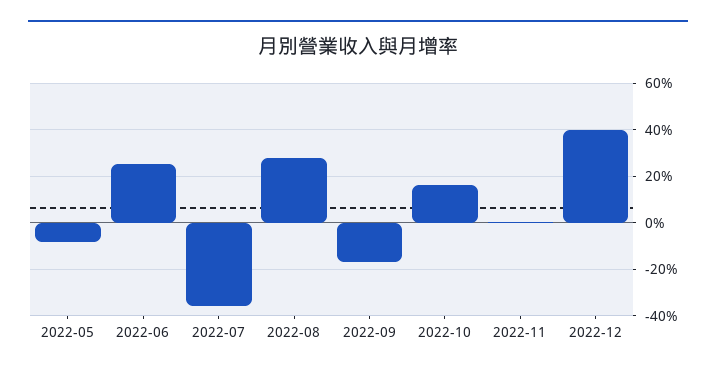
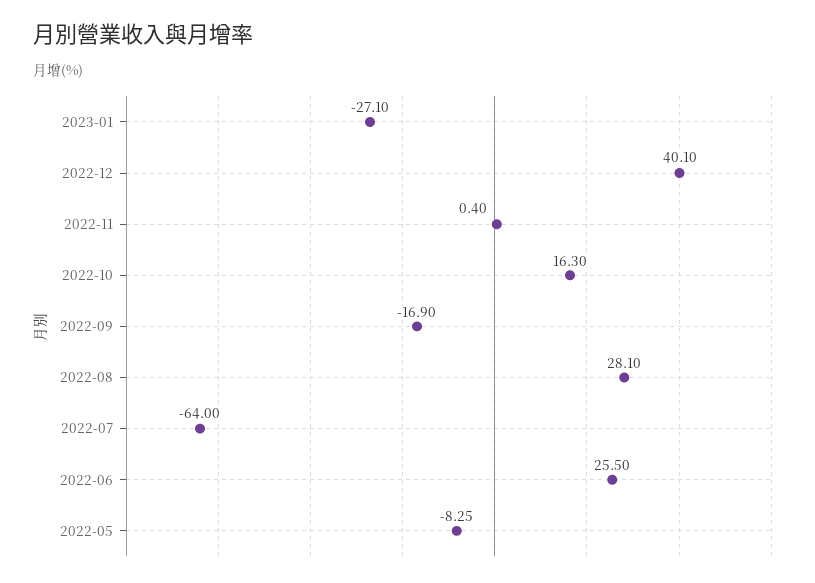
2022-07: -35 -> -64
2023-01: none -> -27.1

